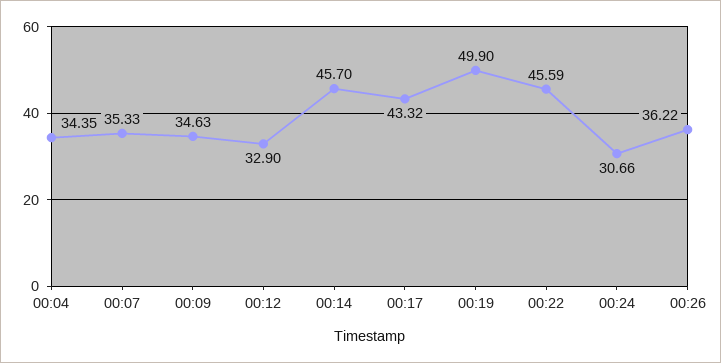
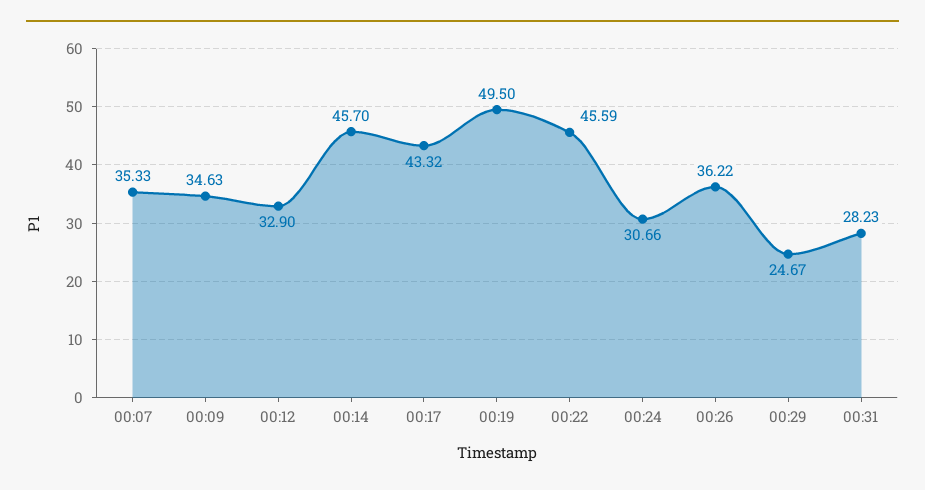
00:04: 34.35 -> none
00:19: 49.9 -> 49.5
00:29: none -> 24.67
00:31: none -> 28.23

